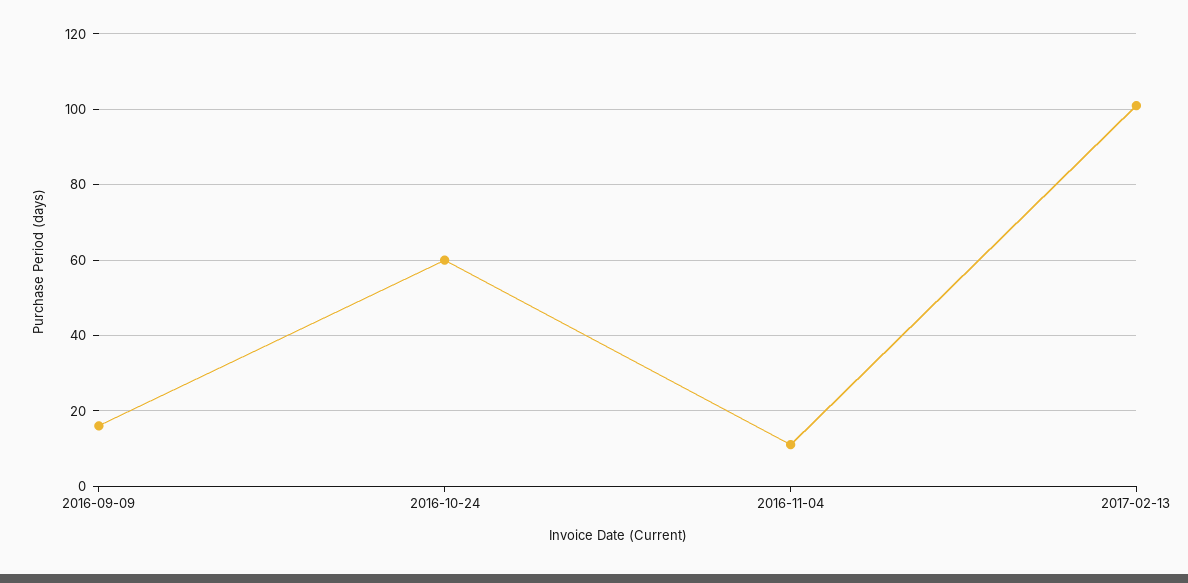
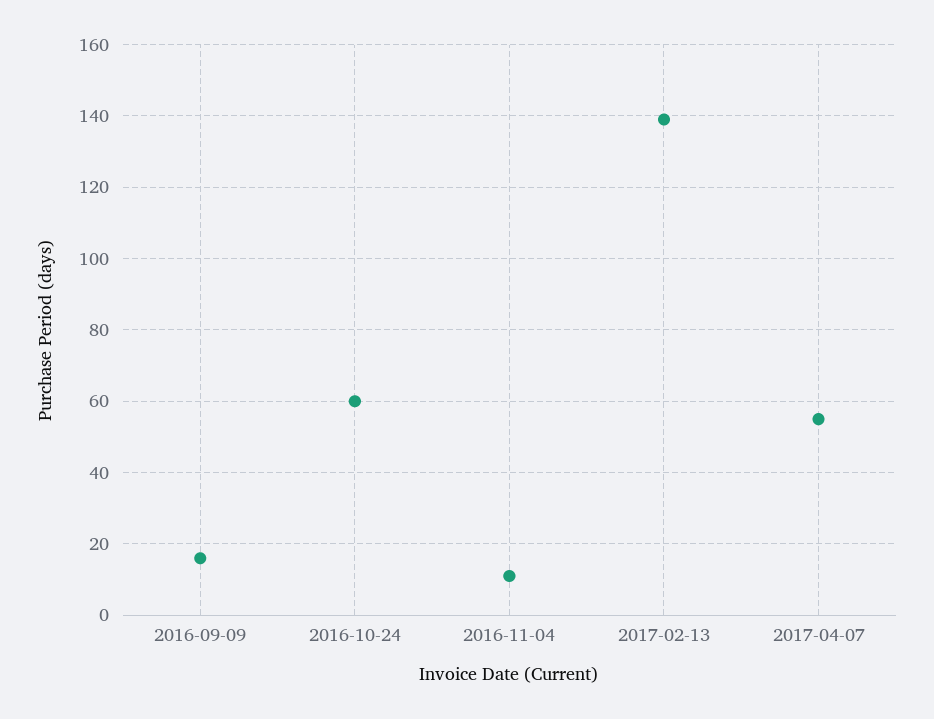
2017-02-13: 100 -> 140
2017-04-07: none -> 55

